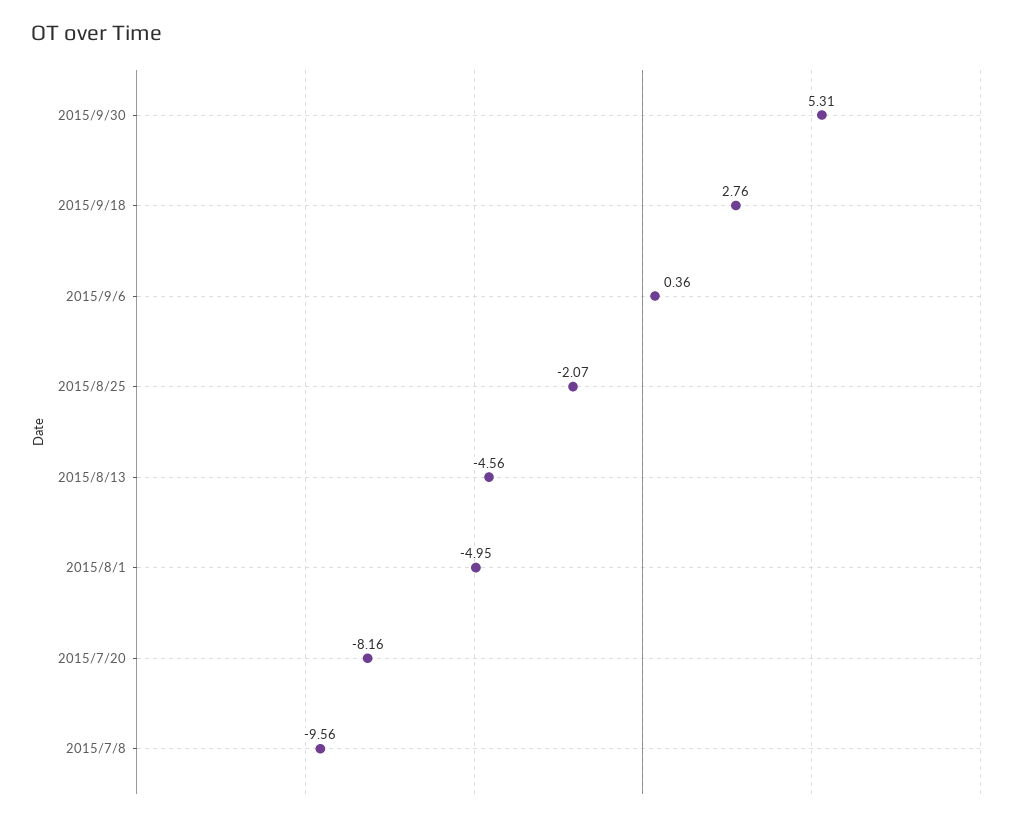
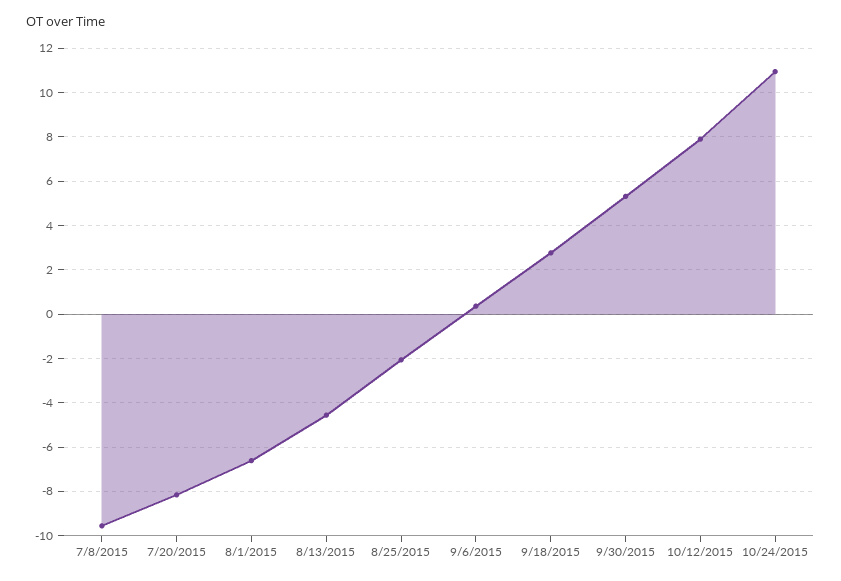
2015/8/1: -4.95 -> -6.5
10/12/2015: none -> 8
10/24/2015: none -> 11

